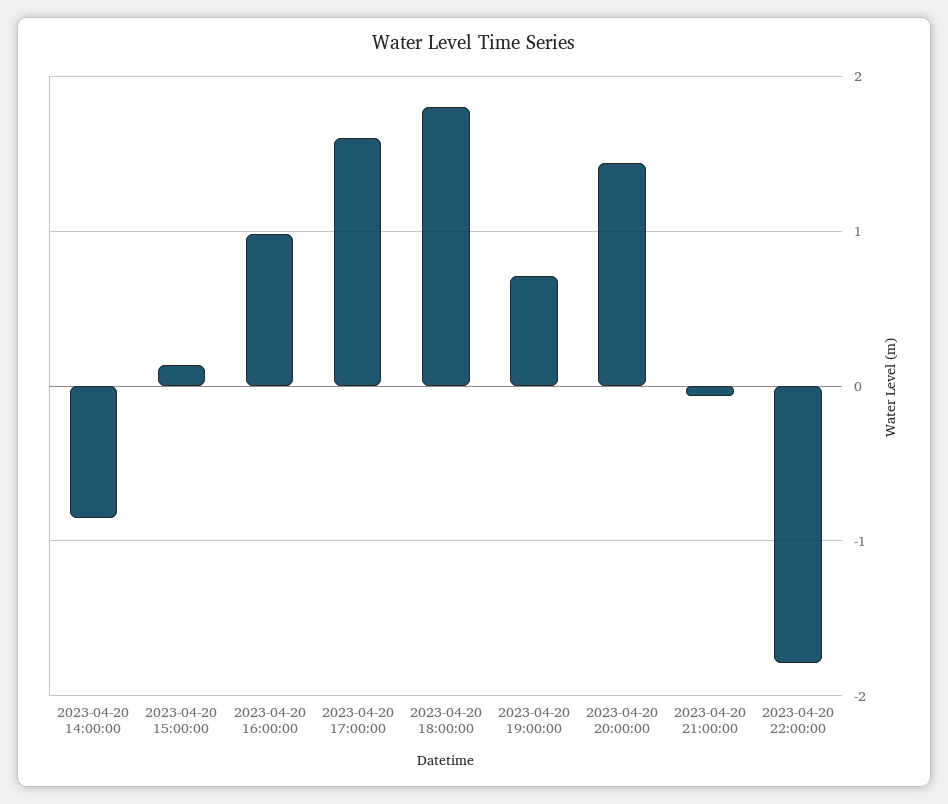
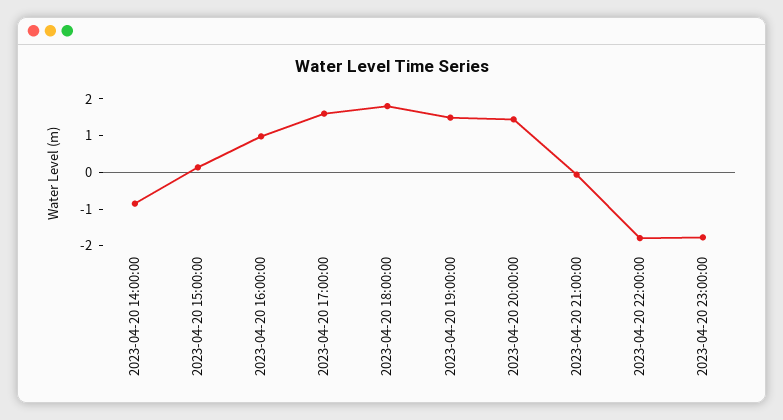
2023-04-20 19:00:00: 0.7 -> 1.5
2023-04-20 23:00:00: none -> -1.75

